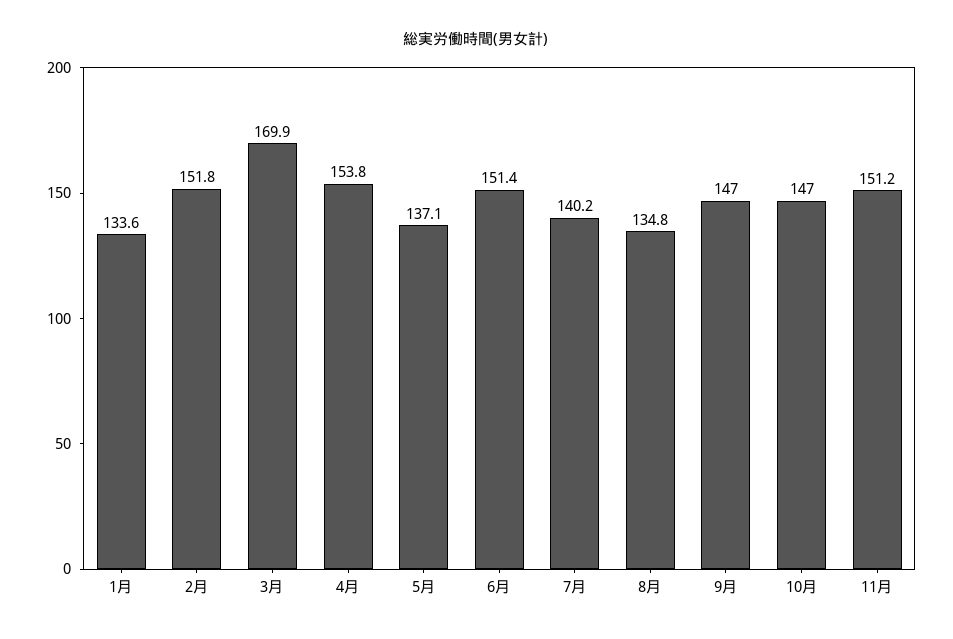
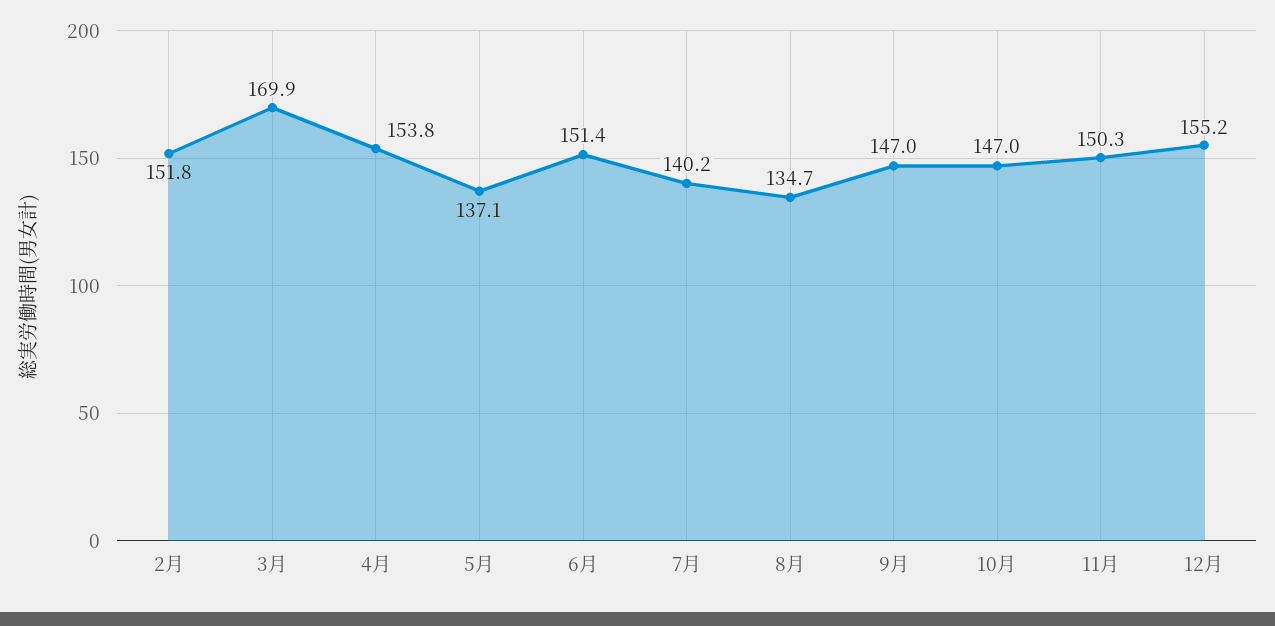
1月: 133.6 -> none
8月: 134.8 -> 134.7
11月: 151.2 -> 150.3
12月: none -> 155.2

